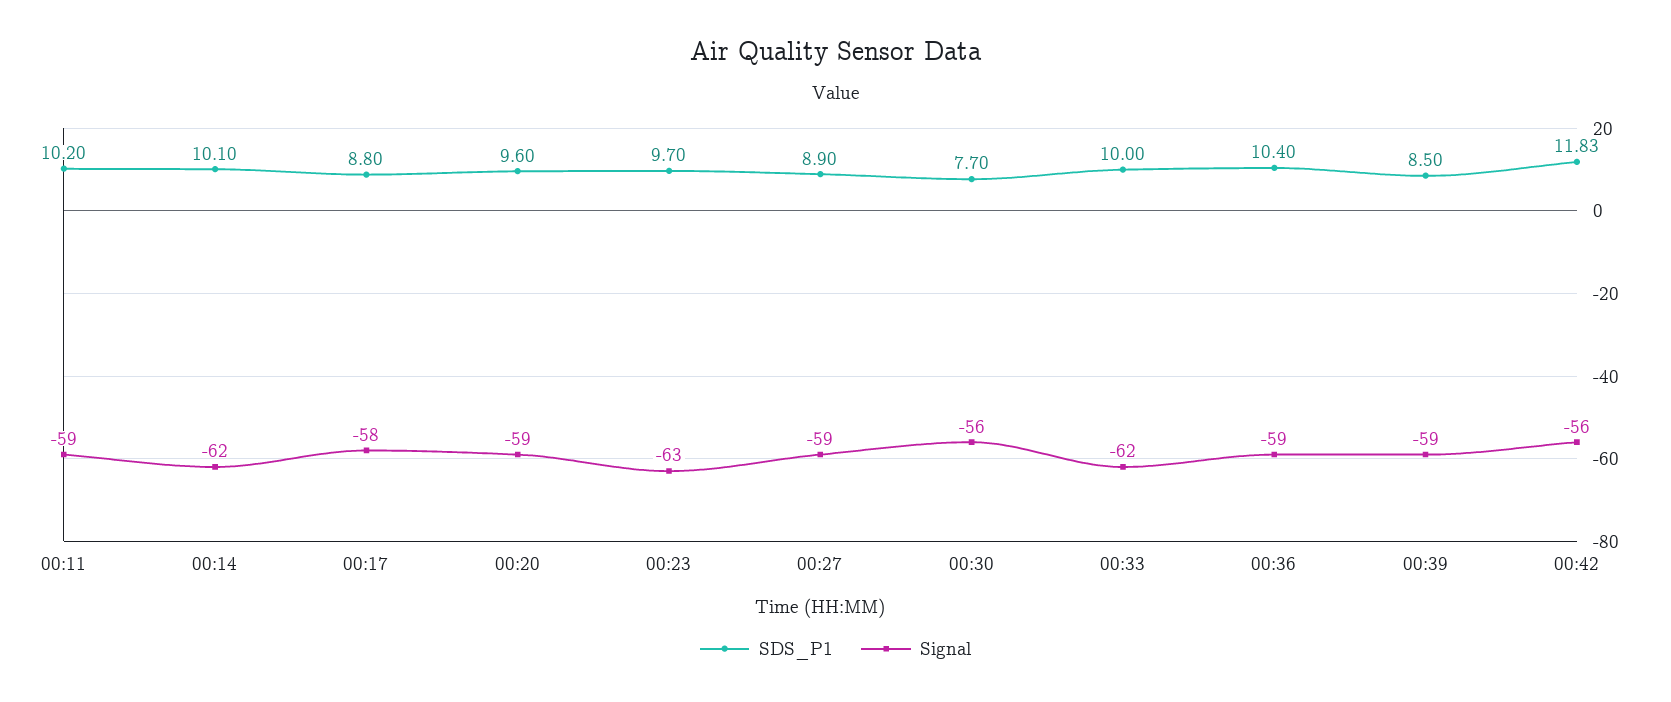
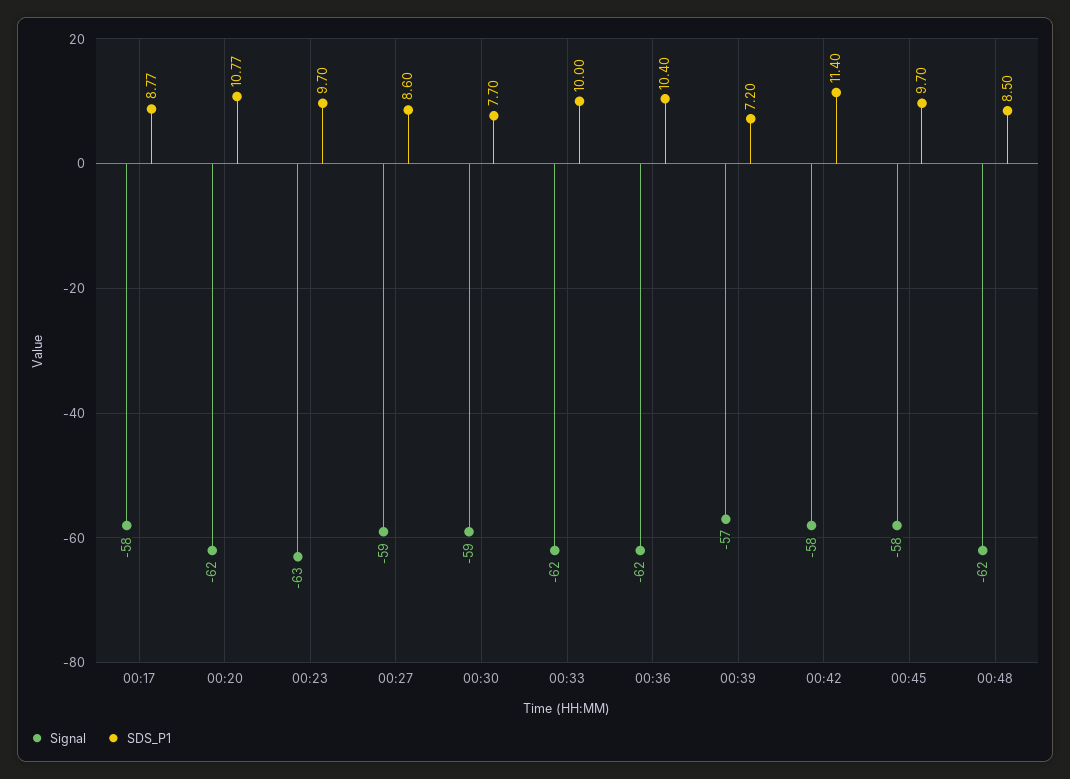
SDS_P1, 00:11: 10.2 -> none
Signal, 00:11: -59 -> none
SDS_P1, 00:14: 10.1 -> none
Signal, 00:14: -62 -> none
SDS_P1, 00:17: 8.8 -> 8.77
SDS_P1, 00:20: 9.6 -> 10.77
Signal, 00:20: -59 -> -62
SDS_P1, 00:27: 8.9 -> 8.6
Signal, 00:30: -56 -> -59
Signal, 00:36: -59 -> -62
SDS_P1, 00:39: 8.5 -> 7.2
Signal, 00:39: -59 -> -57
SDS_P1, 00:42: 11.83 -> 11.4
Signal, 00:42: -56 -> -58
Signal, 00:45: none -> -58
SDS_P1, 00:45: none -> 9.7
Signal, 00:48: none -> -62
SDS_P1, 00:48: none -> 8.5

